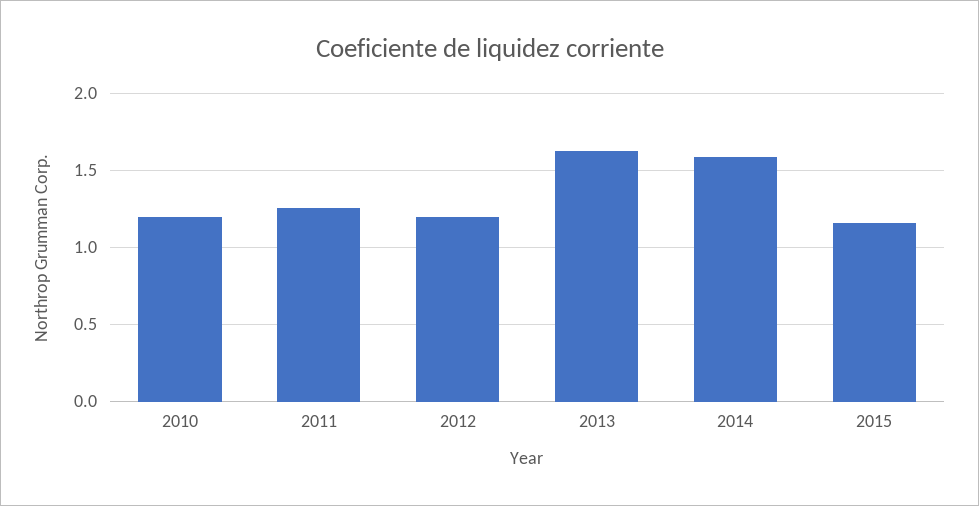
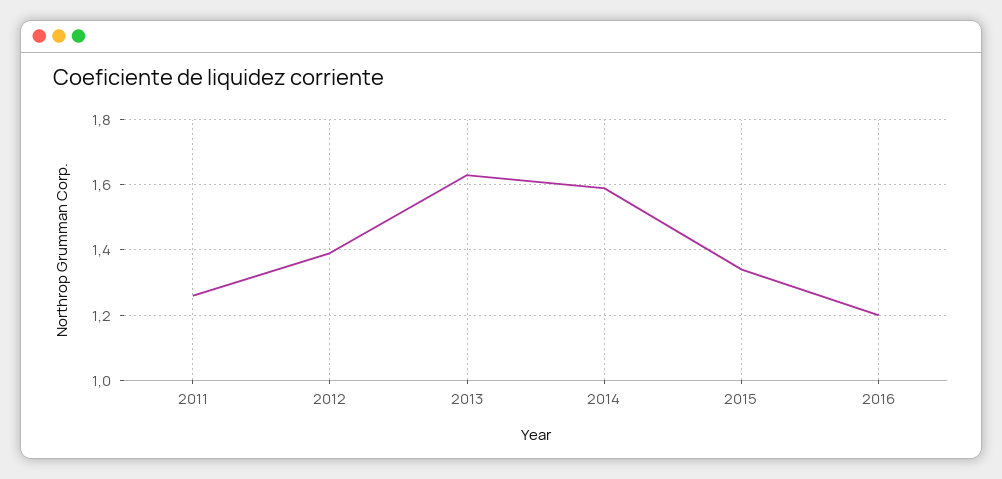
2010: 1.2 -> none
2012: 1.2 -> 1.4
2015: 1.15 -> 1.35
2016: none -> 1.2

